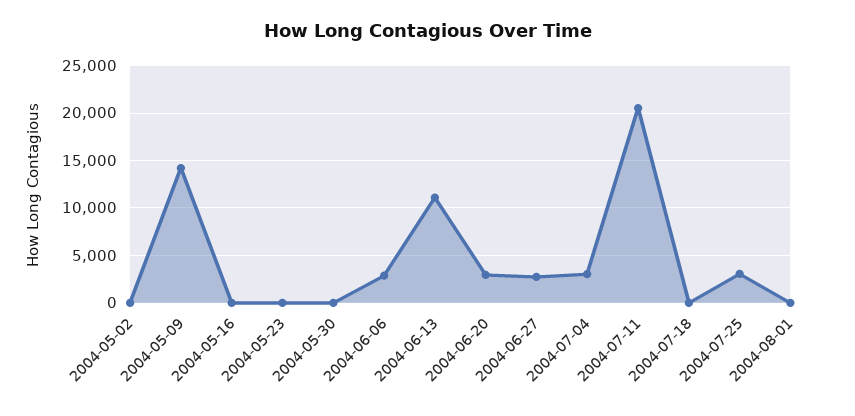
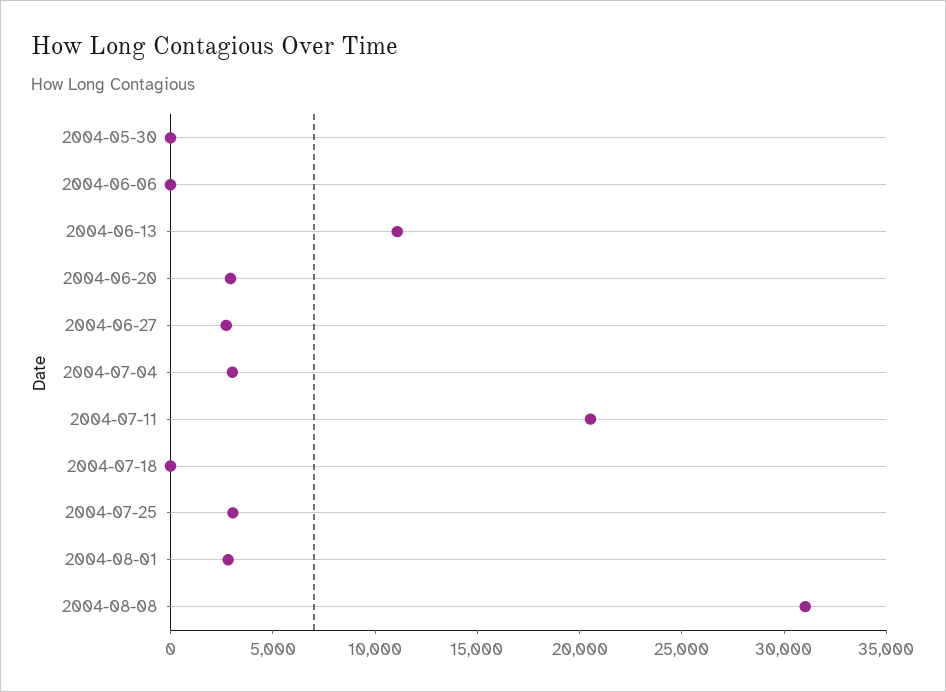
2004-05-02: 0 -> none
2004-05-09: 14000 -> none
2004-05-16: 0 -> none
2004-05-23: 0 -> none
2004-06-06: 3000 -> 0
2004-08-01: 0 -> 3000
2004-08-08: none -> 31000

